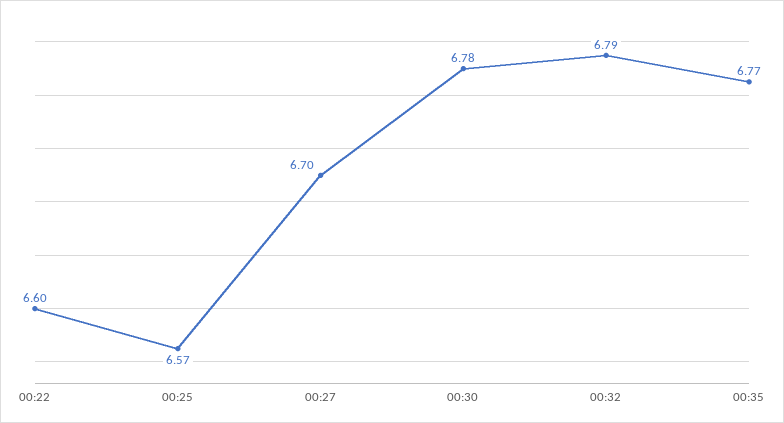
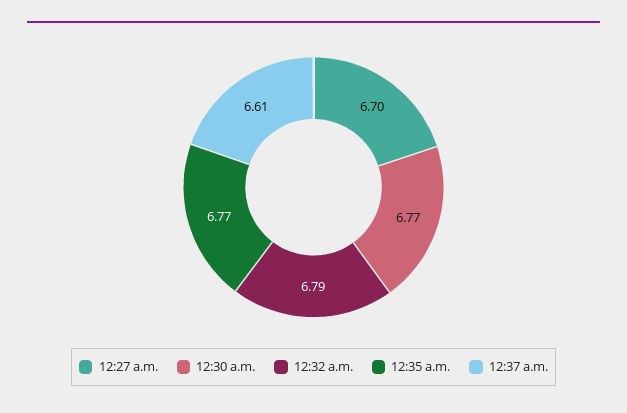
00:22: 6.6 -> none
00:25: 6.57 -> none
00:30: 6.78 -> 6.77
12:37 a.m.: none -> 6.61

